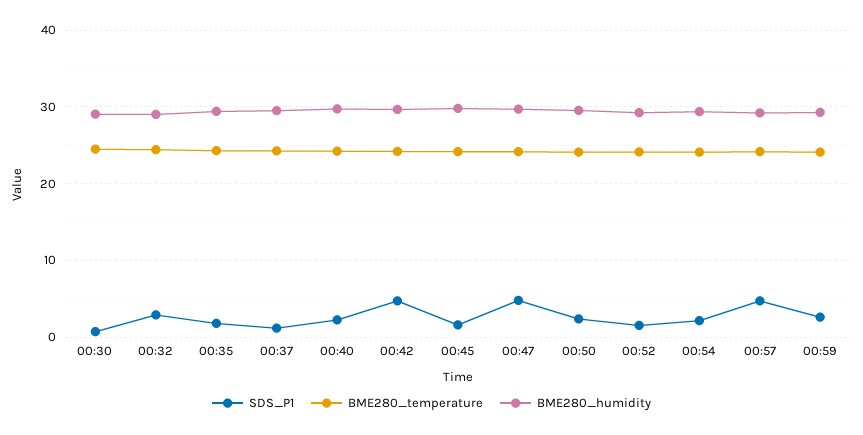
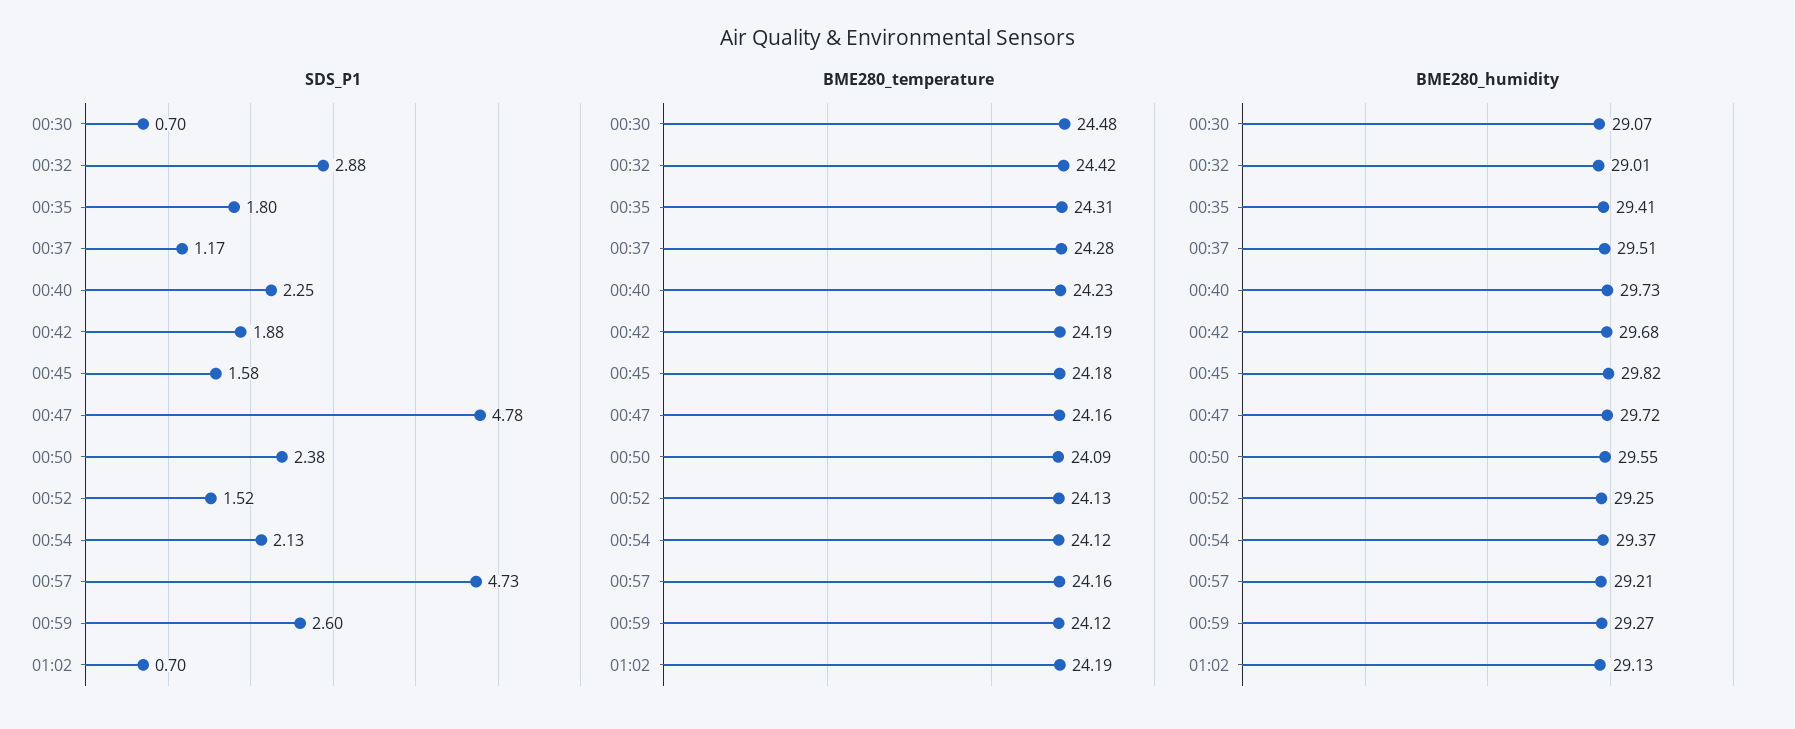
SDS_P1, 00:42: 5 -> 1.88
SDS_P1, 01:02: none -> 0.7
BME280_temperature, 01:02: none -> 24.19
BME280_humidity, 01:02: none -> 29.13

